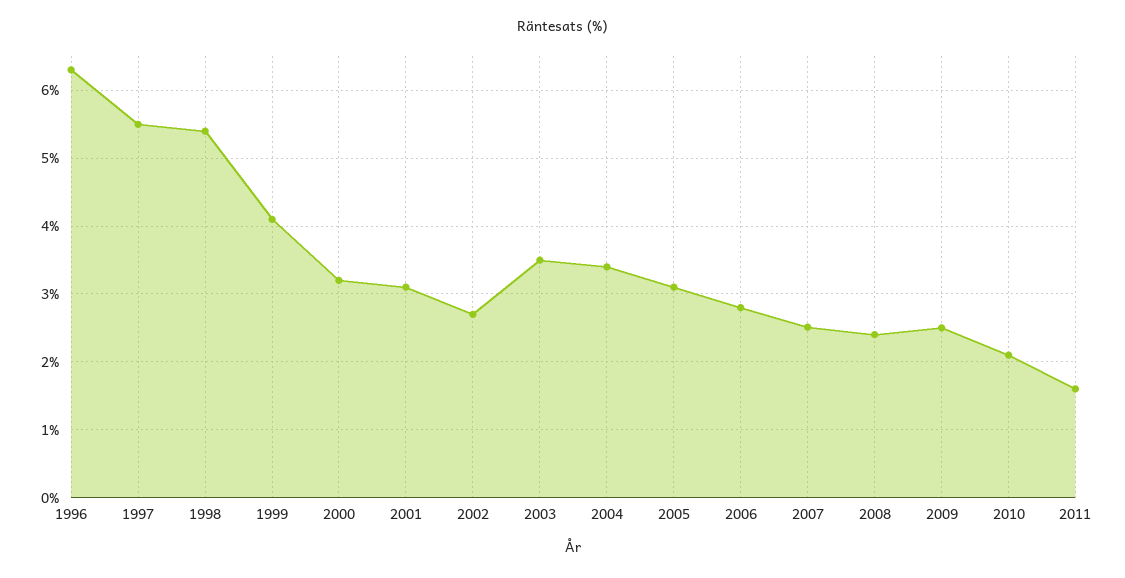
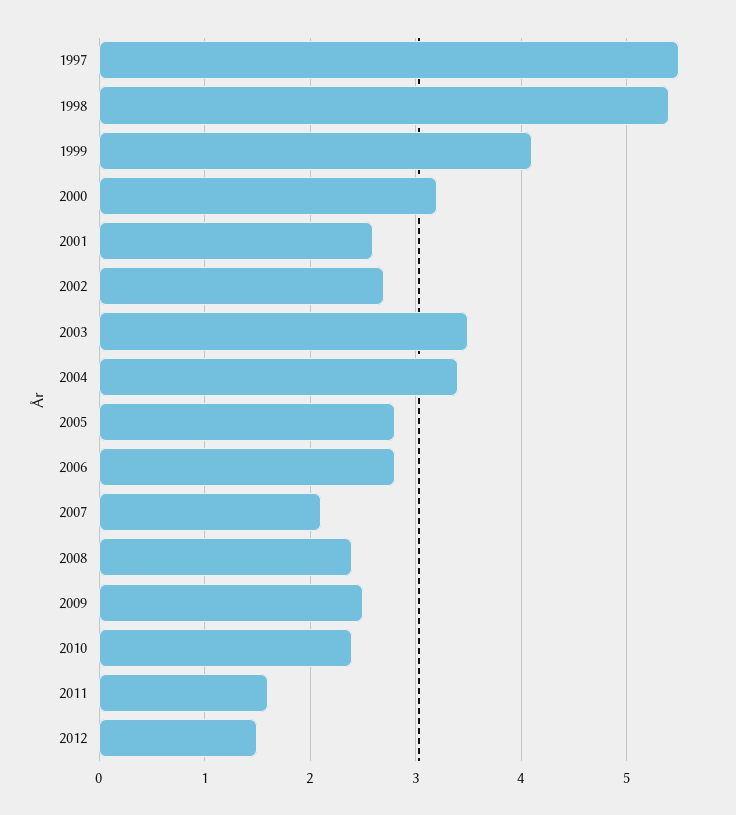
1996: 6.3 -> none
2001: 3.1 -> 2.6
2005: 3.1 -> 2.8
2007: 2.5 -> 2.1
2010: 2.1 -> 2.4
2012: none -> 1.5

